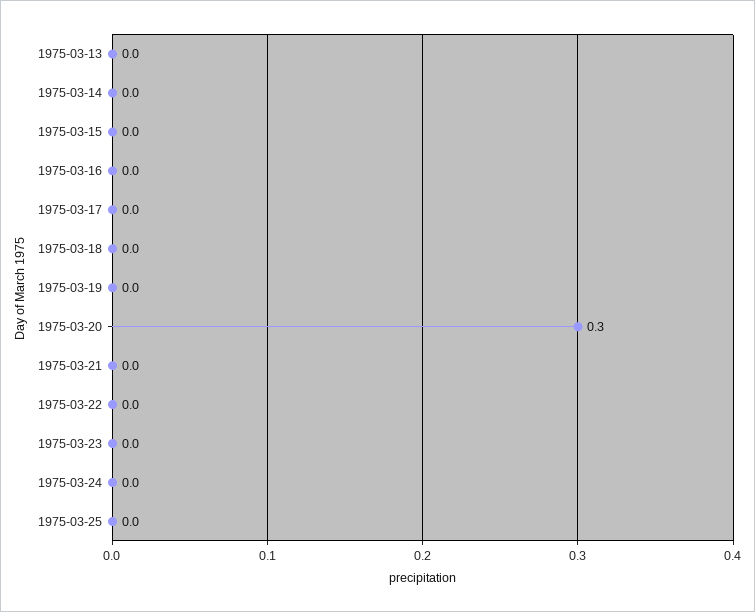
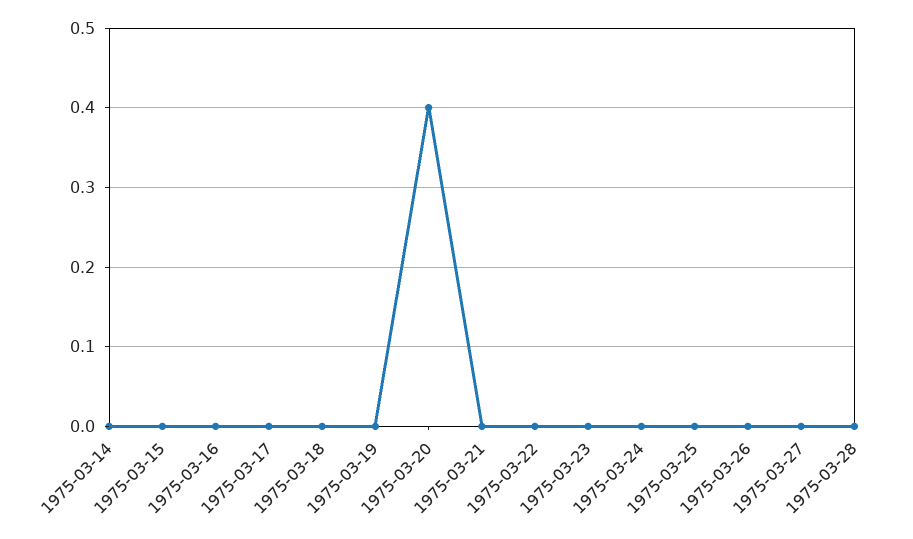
1975-03-13: 0 -> none
1975-03-20: 0.3 -> 0.4
1975-03-26: none -> 0
1975-03-27: none -> 0
1975-03-28: none -> 0

